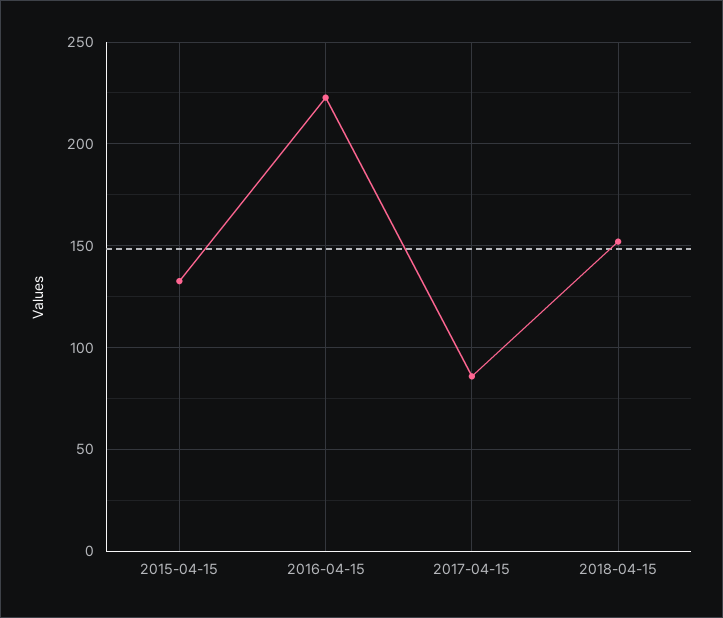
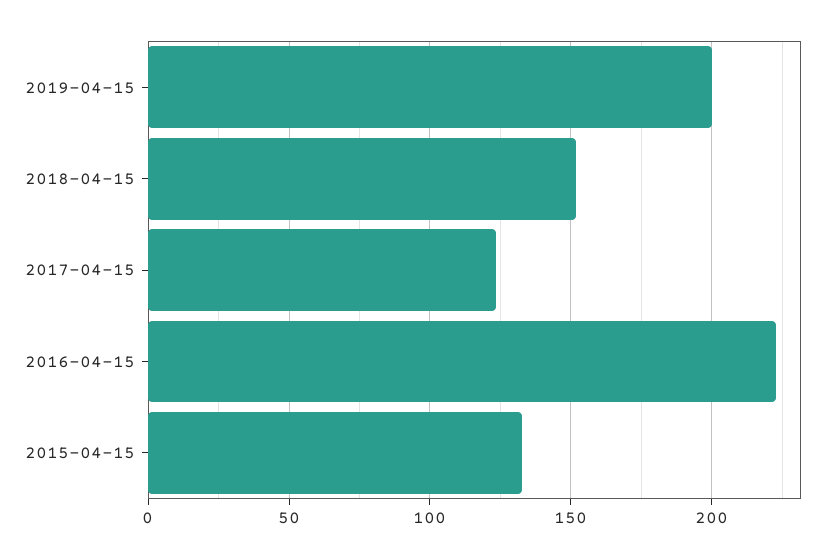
2017-04-15: 85 -> 125
2019-04-15: none -> 200

